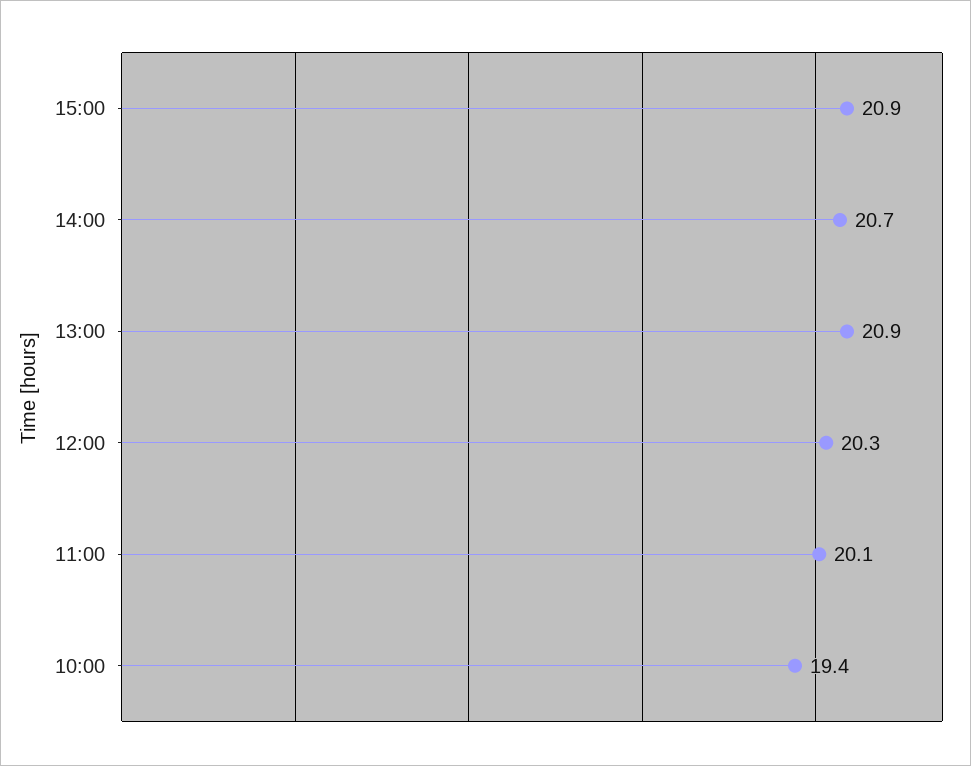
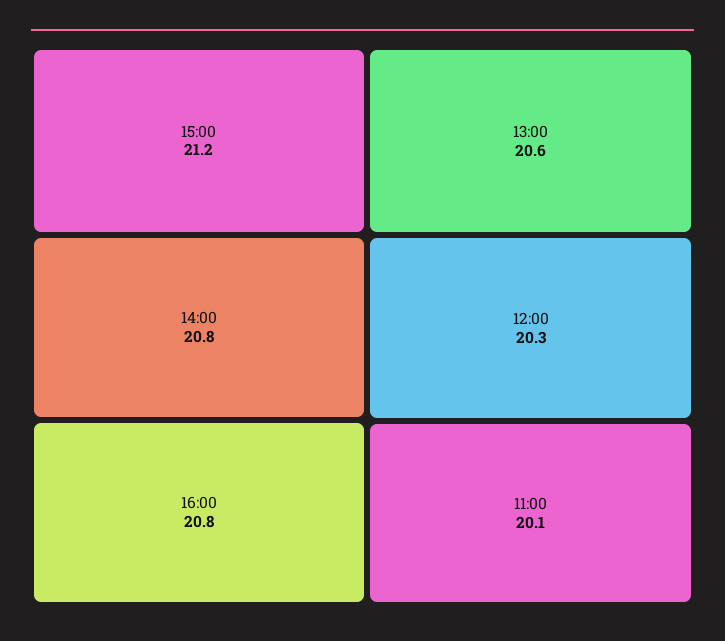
15:00: 20.9 -> 21.2
14:00: 20.7 -> 20.8
13:00: 20.9 -> 20.6
10:00: 19.4 -> none
16:00: none -> 20.8

